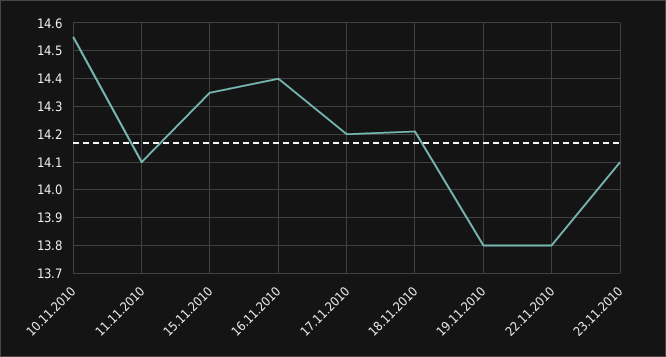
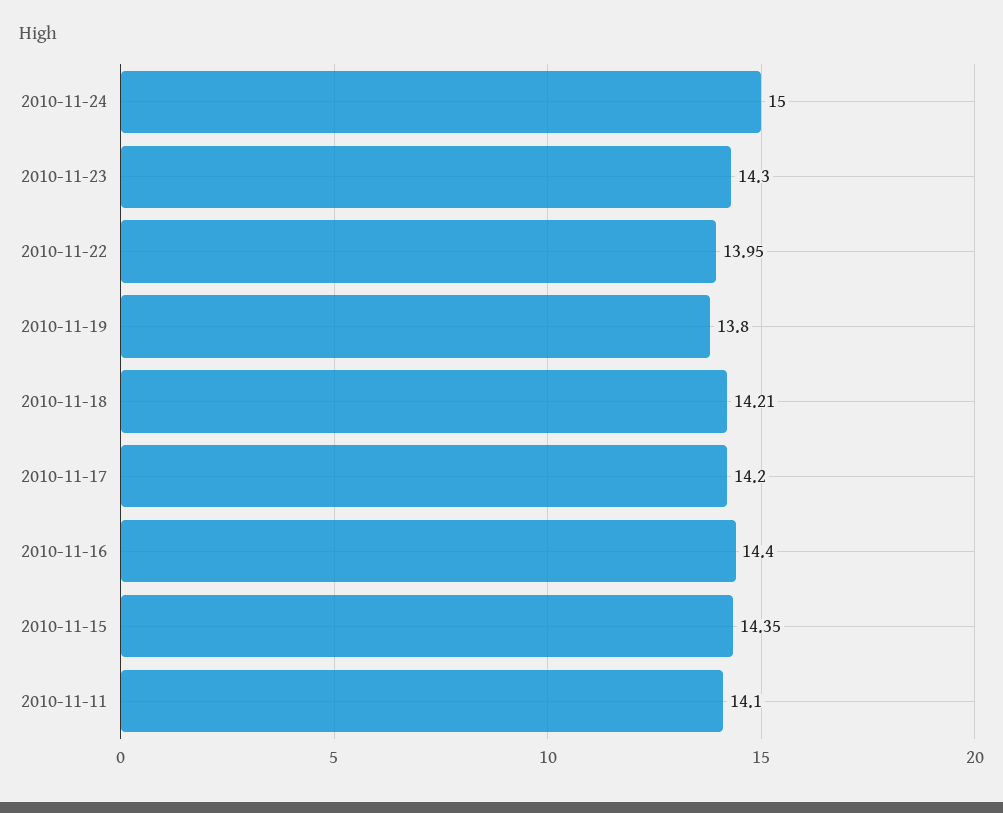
10.11.2010: 14.55 -> none
22.11.2010: 13.8 -> 13.95
23.11.2010: 14.1 -> 14.3
2010-11-24: none -> 15

